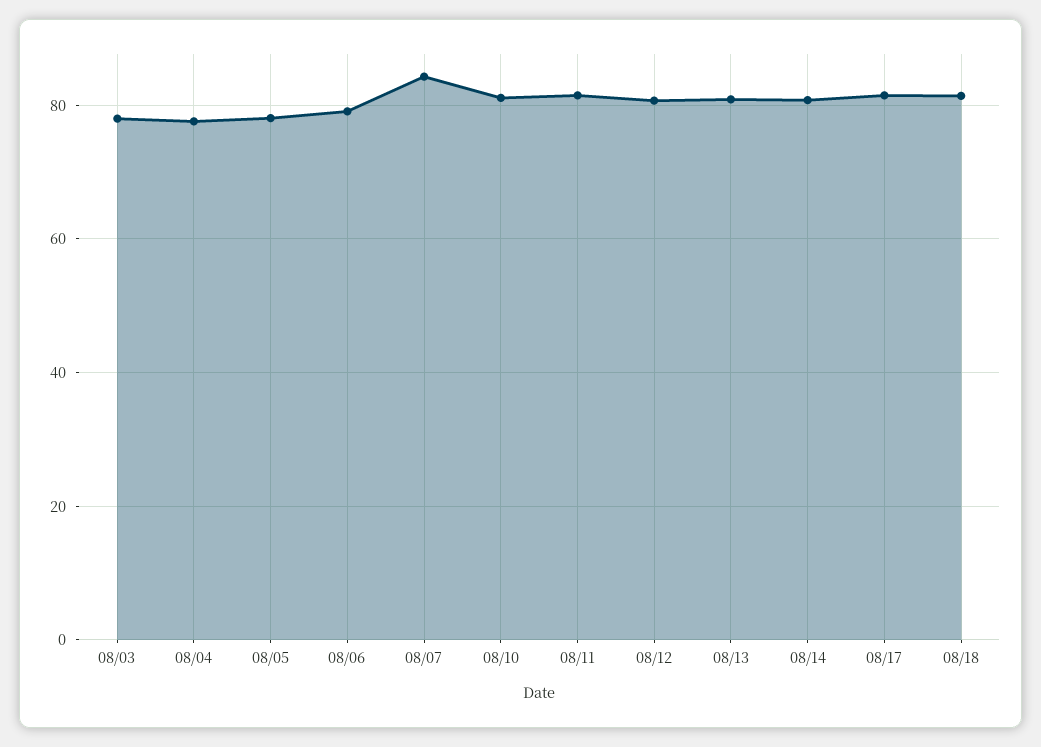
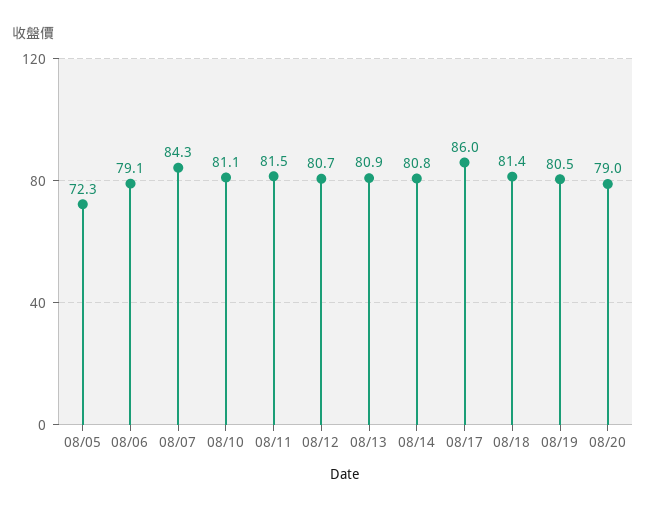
08/03: 78 -> none
08/04: 78 -> none
08/05: 78 -> 72.3
08/17: 82 -> 86
08/19: none -> 80.5
08/20: none -> 79

